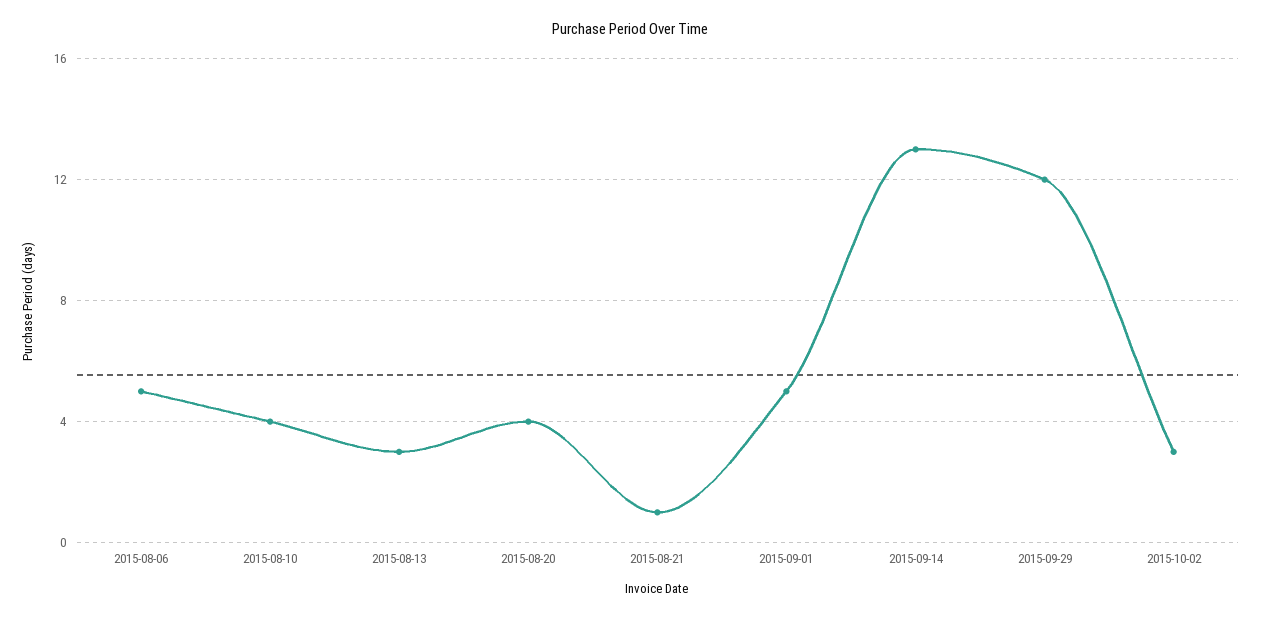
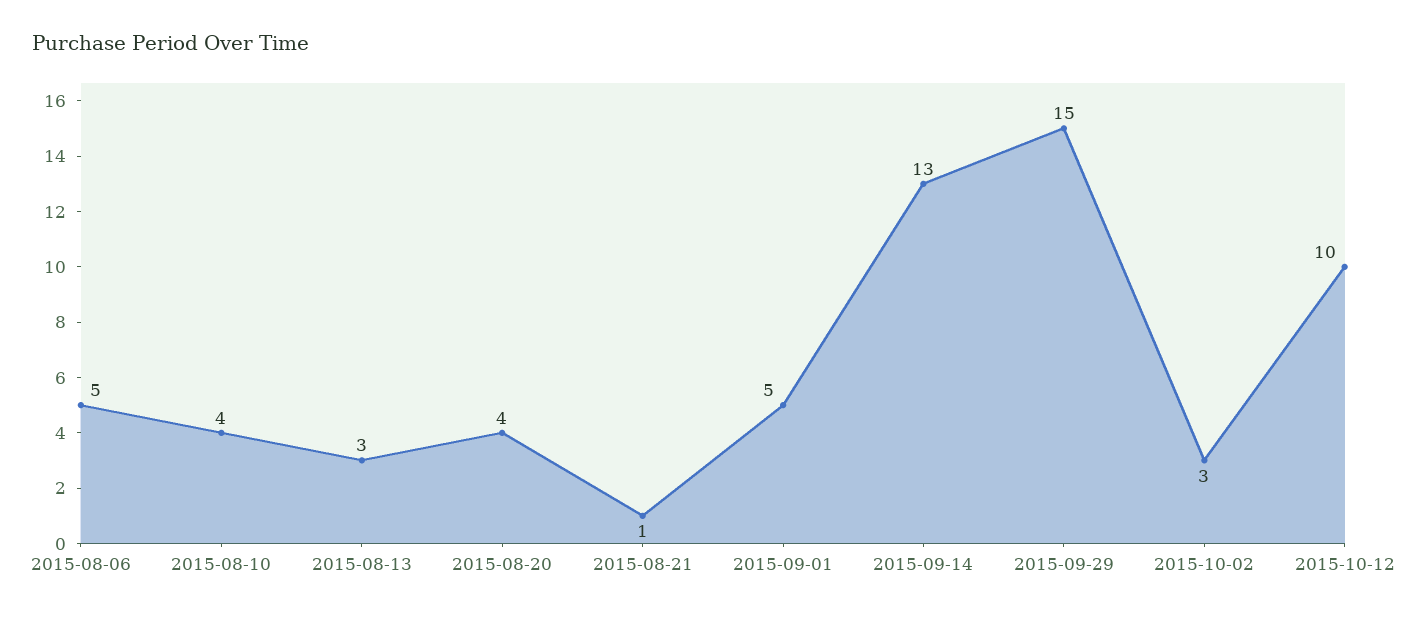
2015-09-29: 12 -> 15
2015-10-12: none -> 10

